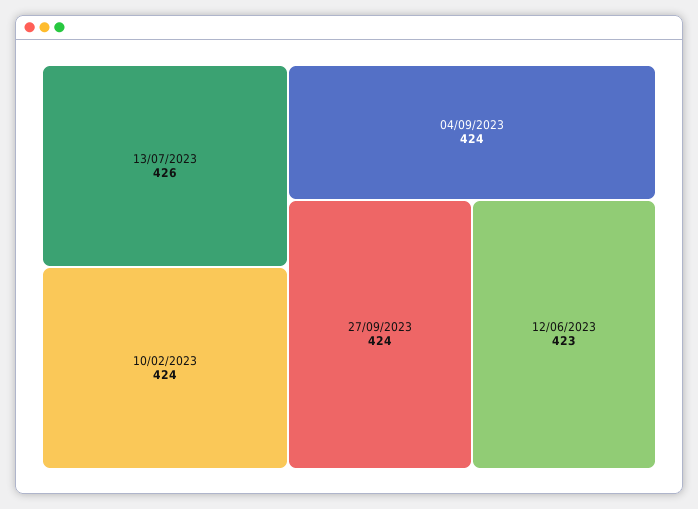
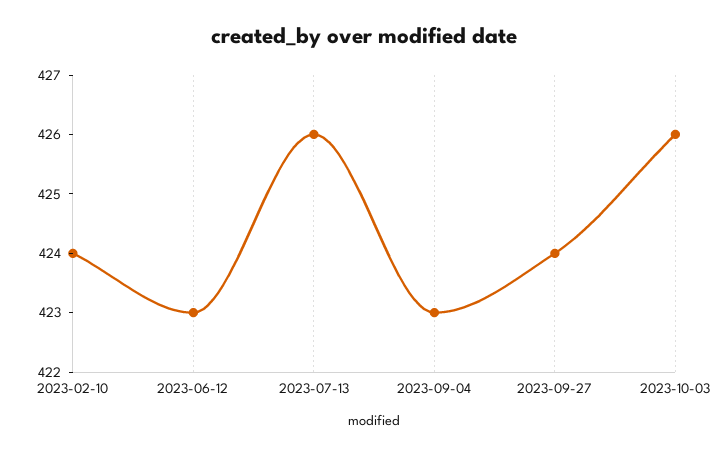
04/09/2023: 424 -> 423
2023-10-03: none -> 426

